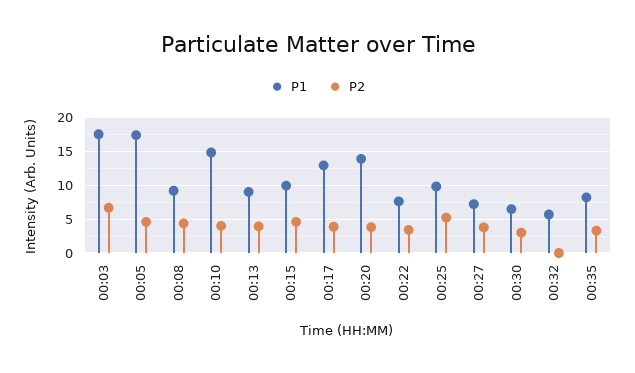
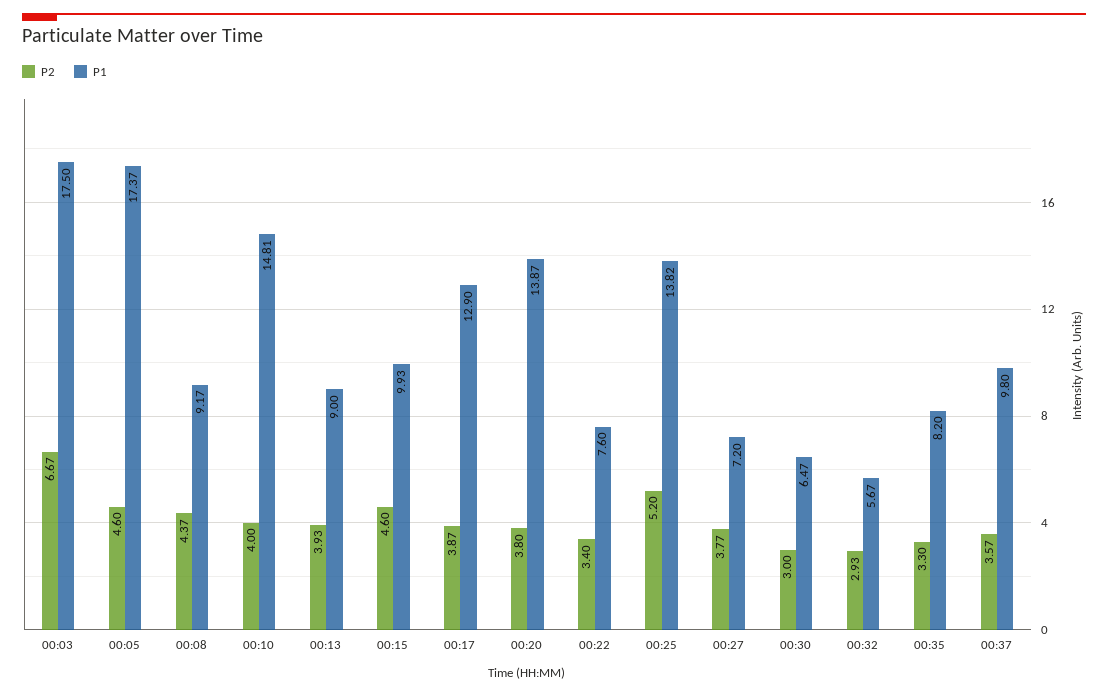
P1, 00:25: 10 -> 13.82
P2, 00:32: 0 -> 2.93
P2, 00:37: none -> 3.57
P1, 00:37: none -> 9.8

